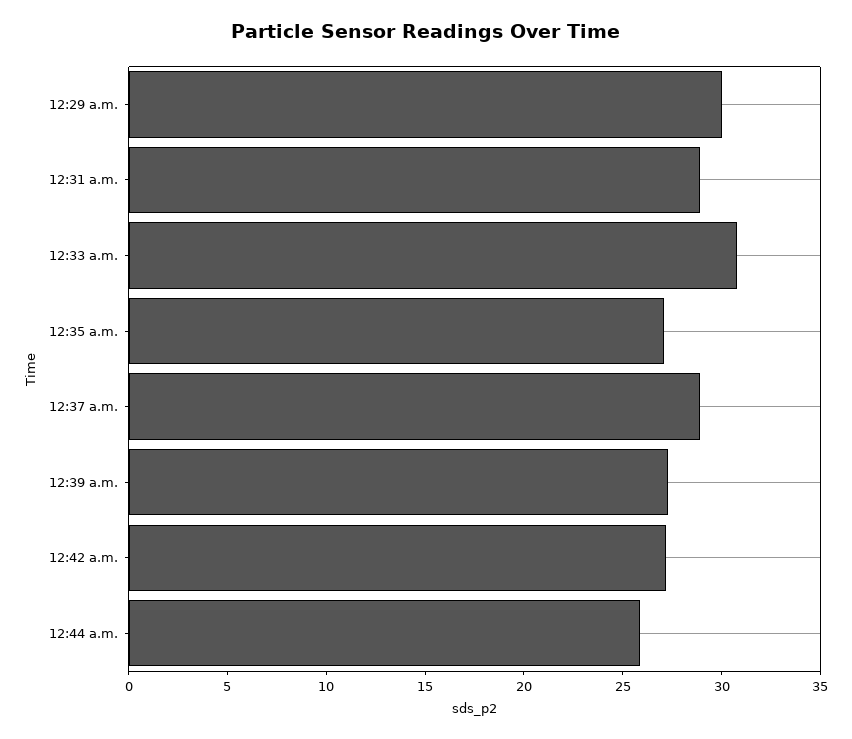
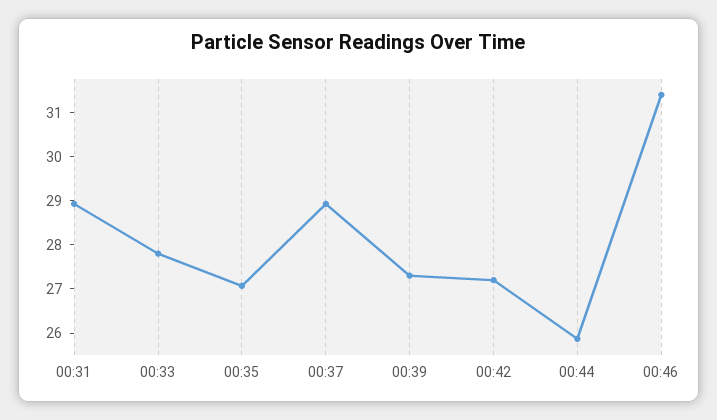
12:29 a.m.: 30 -> none
12:33 a.m.: 31 -> 27.8
00:46: none -> 31.4

